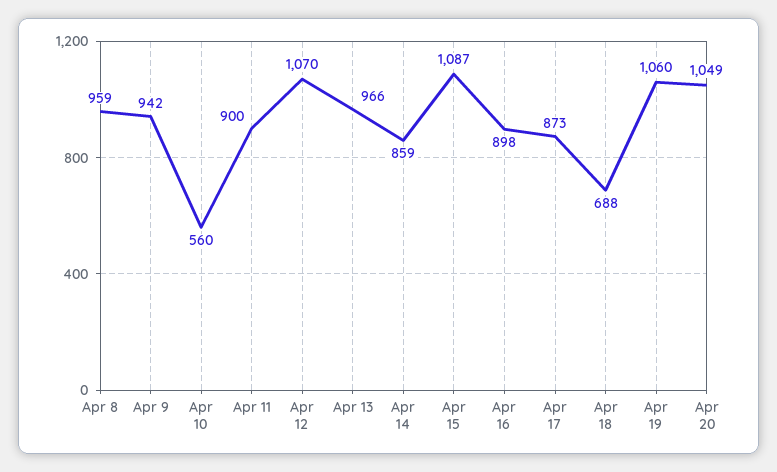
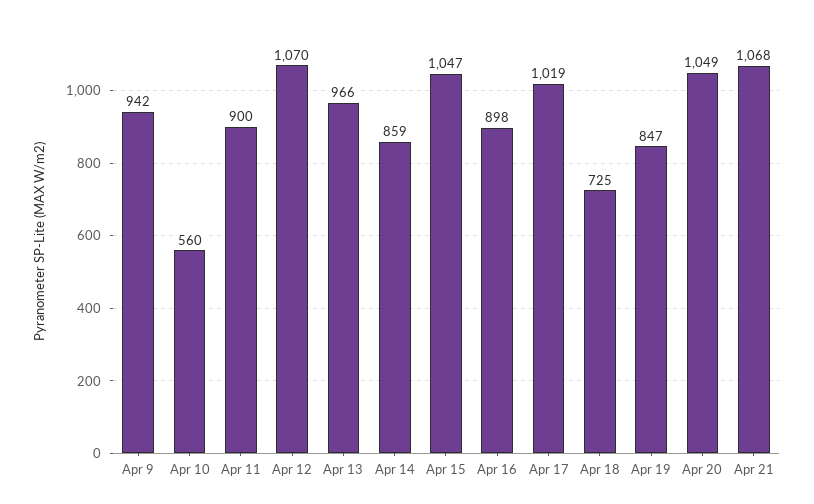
Apr 8: 959 -> none
Apr 15: 1087 -> 1047
Apr 17: 873 -> 1019
Apr 18: 688 -> 725
Apr 19: 1060 -> 847
Apr 21: none -> 1068

